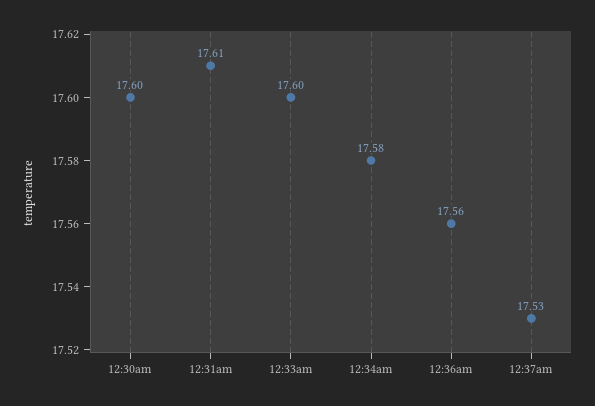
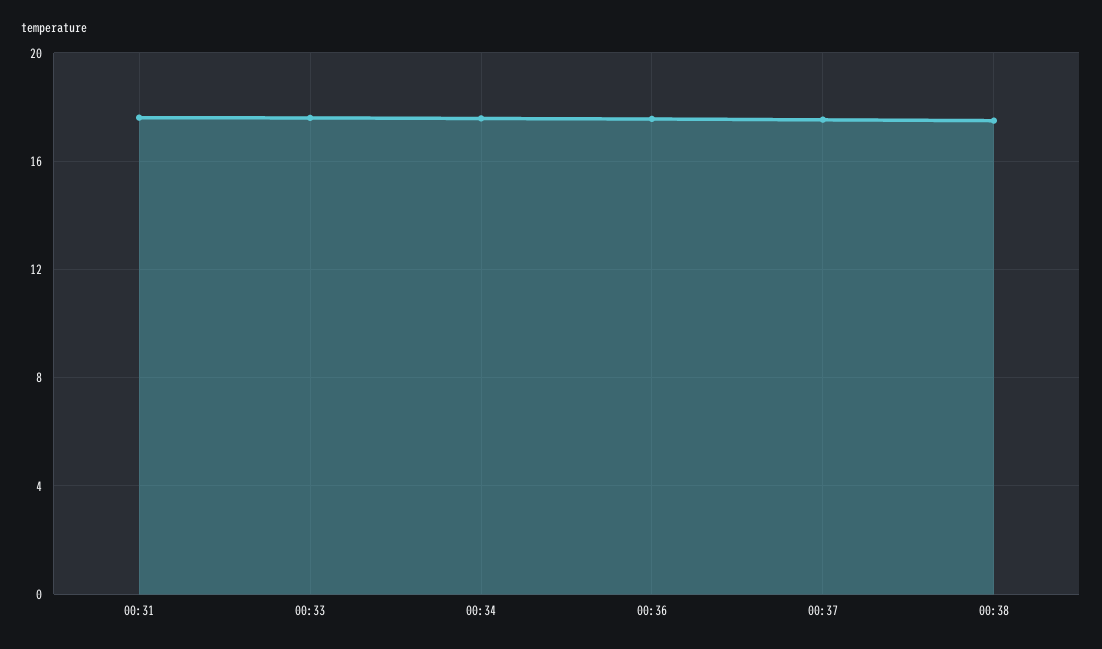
12:30am: 17.6 -> none
00:38: none -> 17.5

